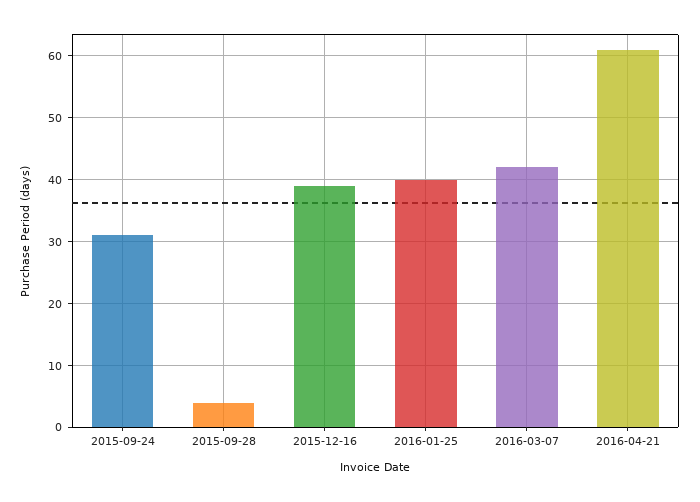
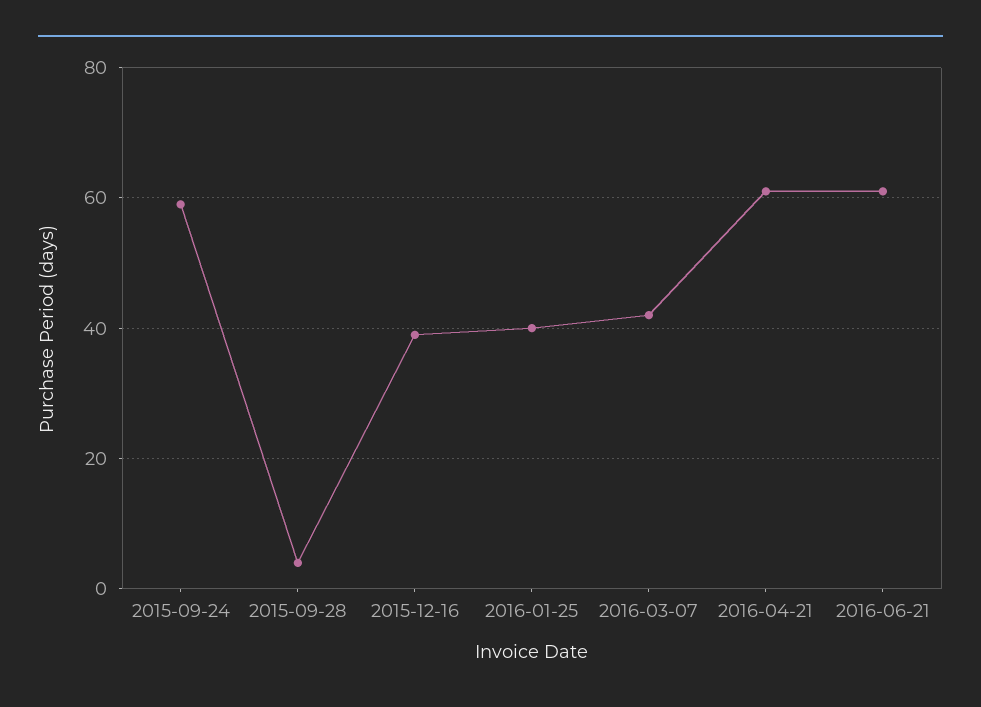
2015-09-24: 31 -> 60
2016-06-21: none -> 60

